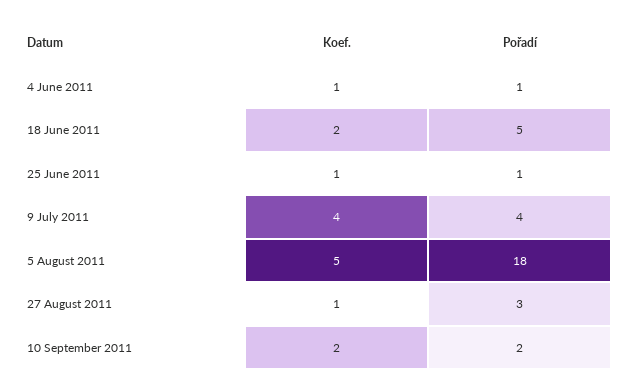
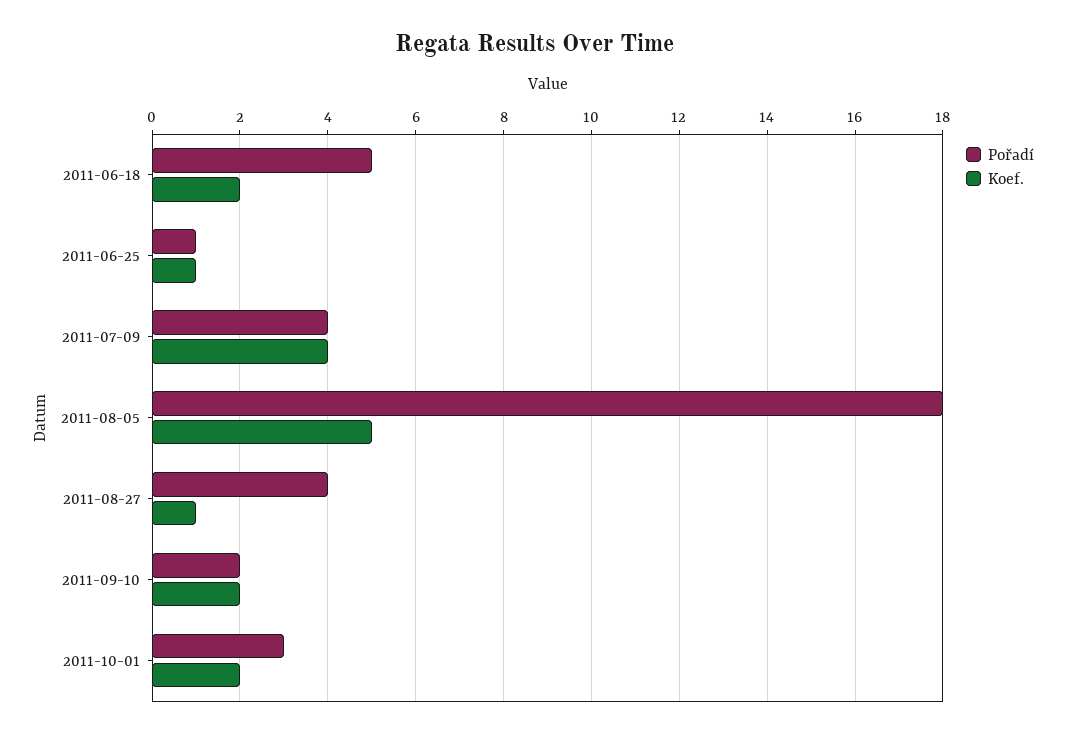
Koef., 4 June 2011: 1 -> none
Pořadí, 4 June 2011: 1 -> none
Pořadí, 27 August 2011: 3 -> 4
Pořadí, 2011-10-01: none -> 3
Koef., 2011-10-01: none -> 2

